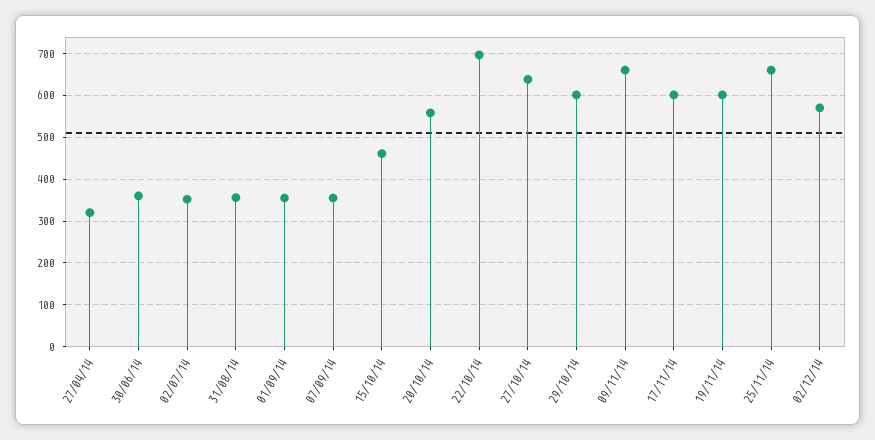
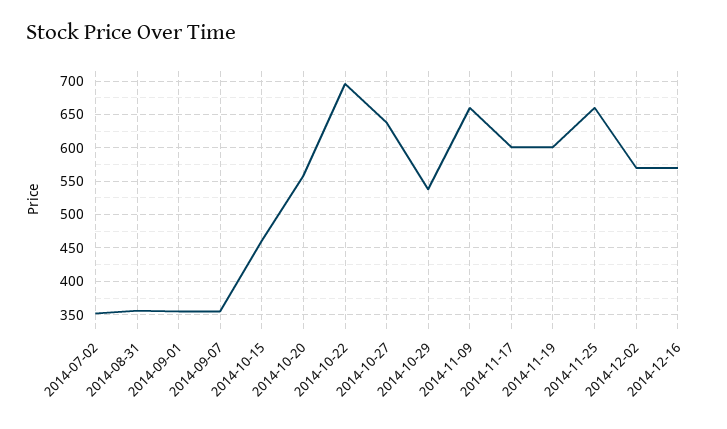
27/04/14: 320 -> none
30/06/14: 360 -> none
29/10/14: 600 -> 540
2014-12-16: none -> 570

